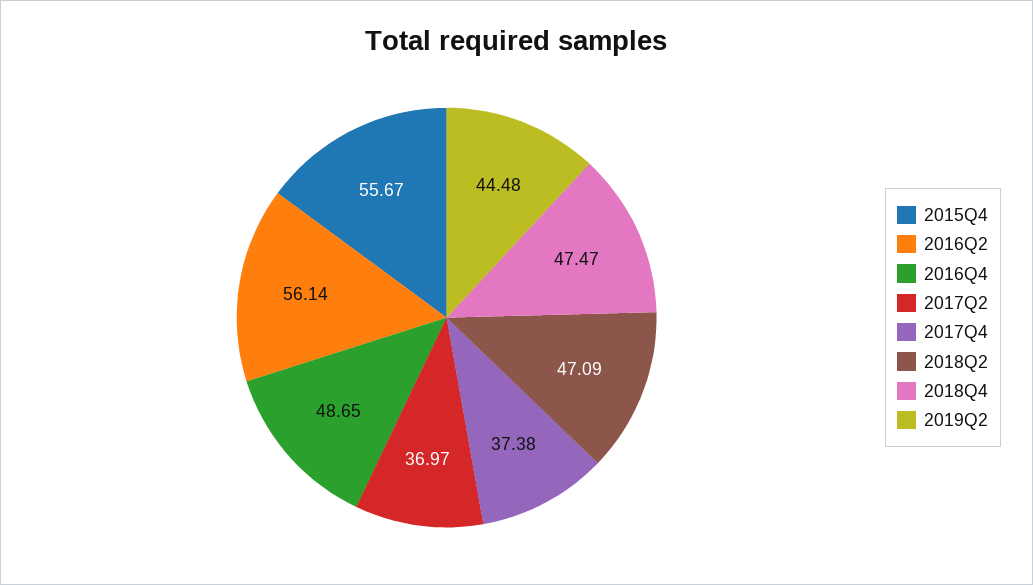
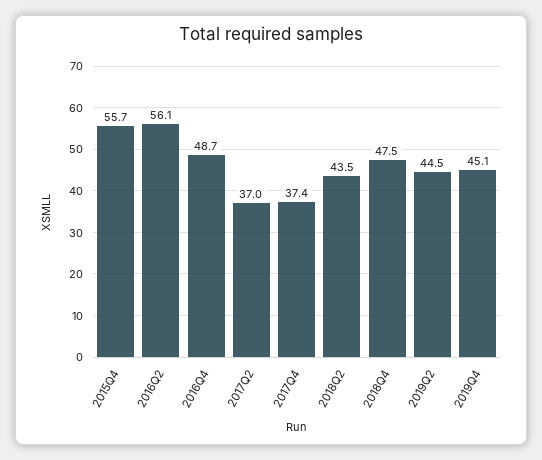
2018Q2: 47.09 -> 43.5
2019Q4: none -> 45.1

